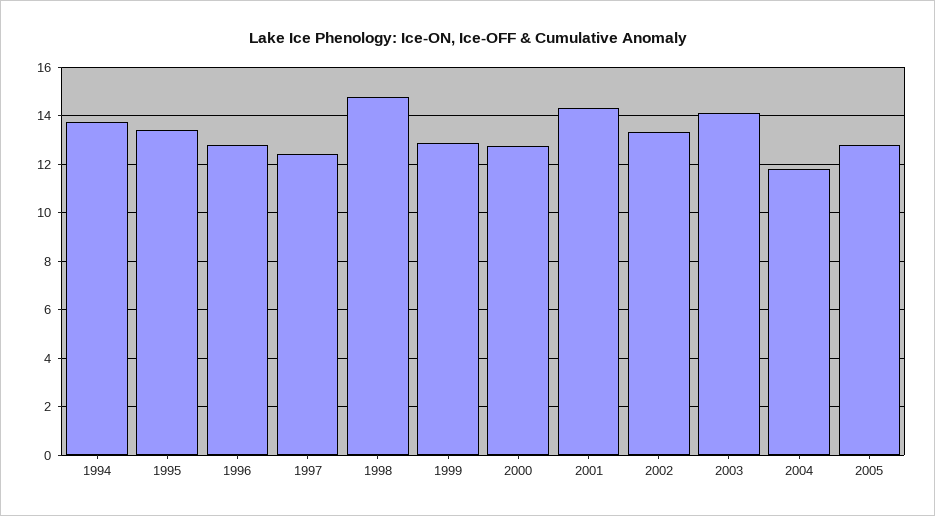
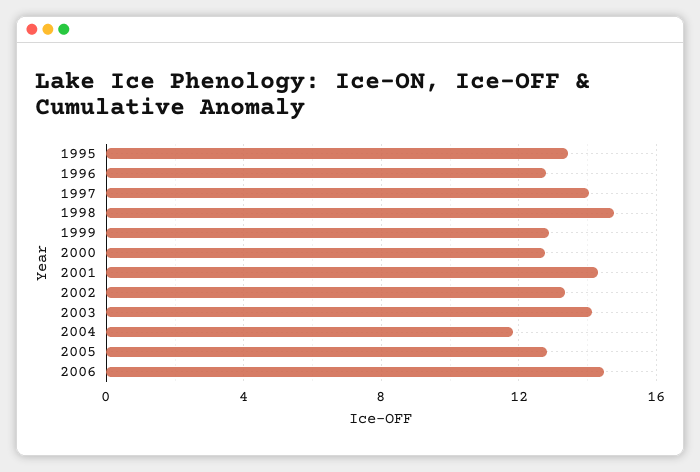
1994: 13.75 -> none
1997: 12.5 -> 14
2006: none -> 14.5

